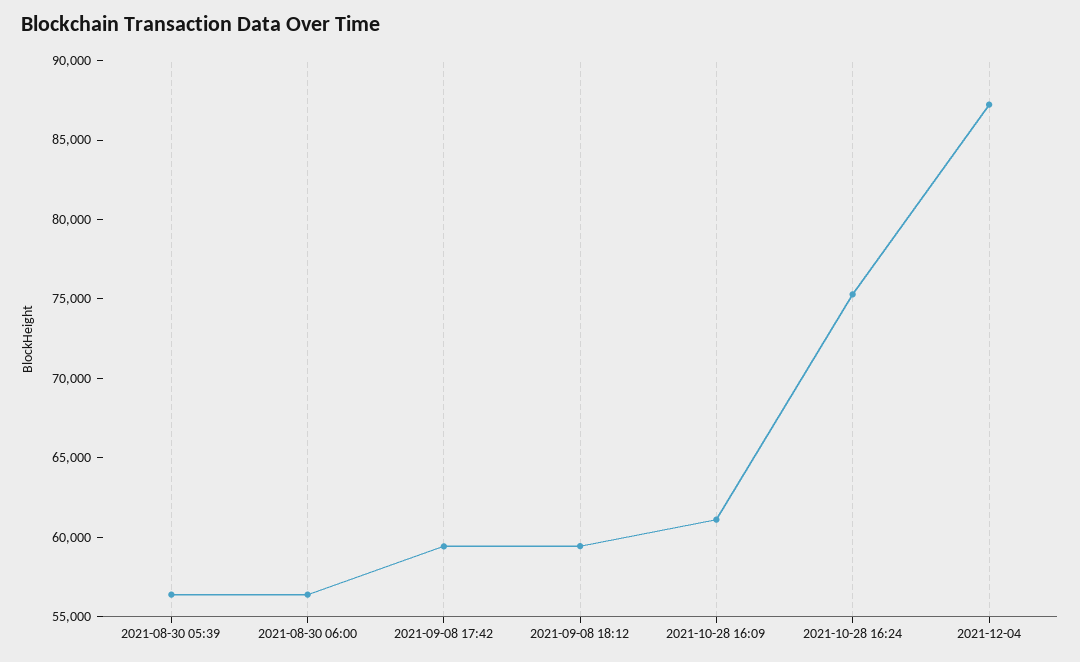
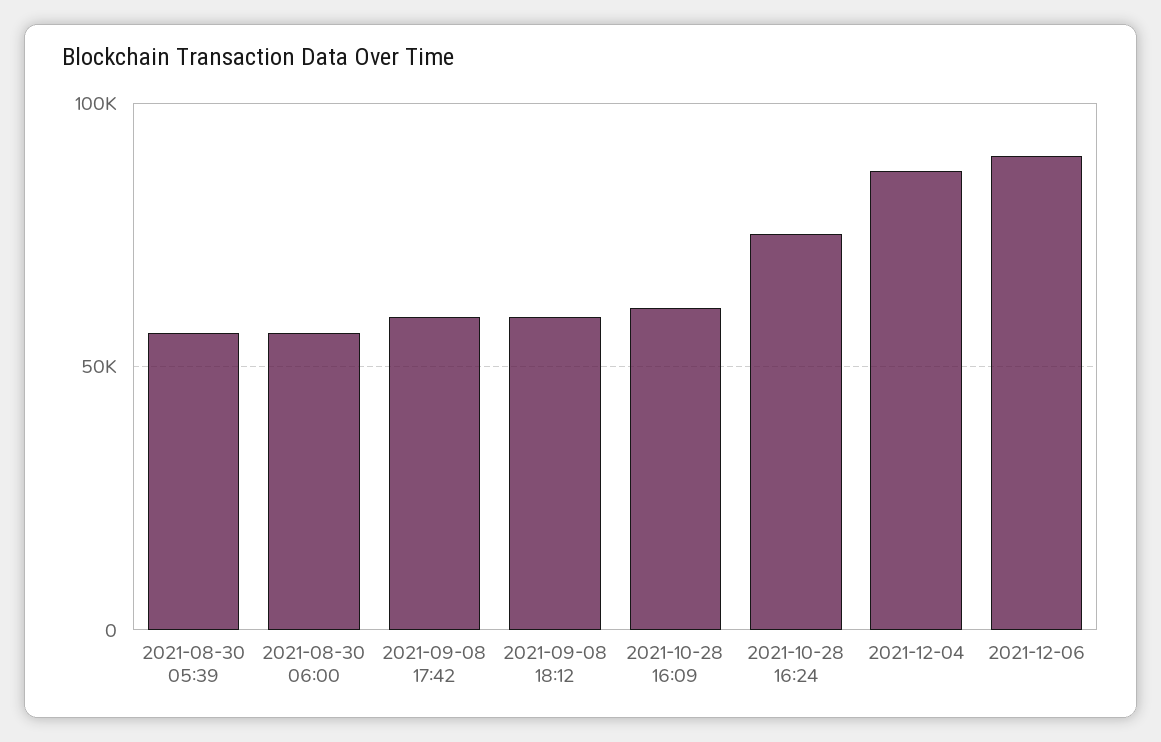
2021-12-06: none -> 90000

